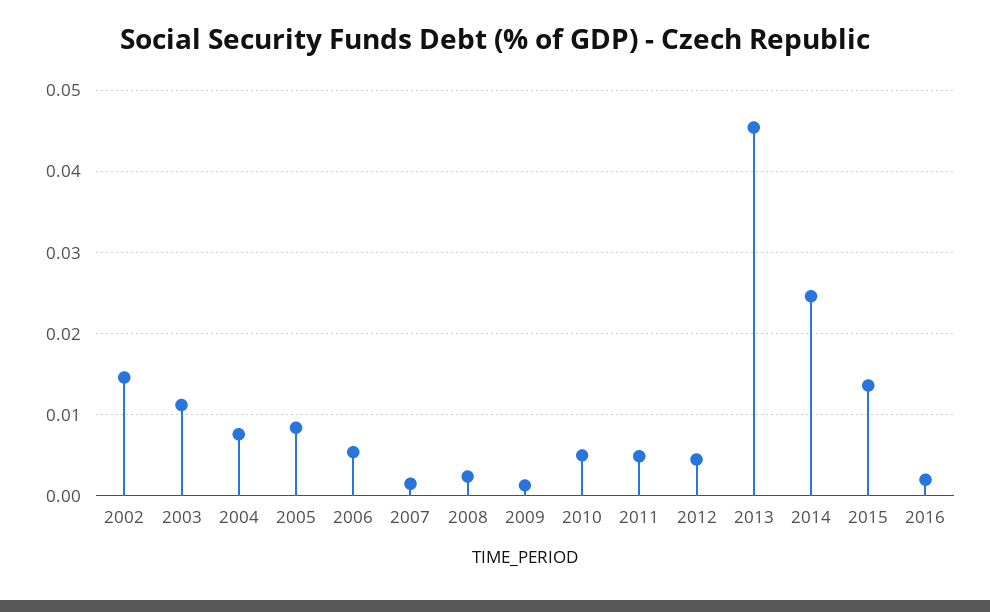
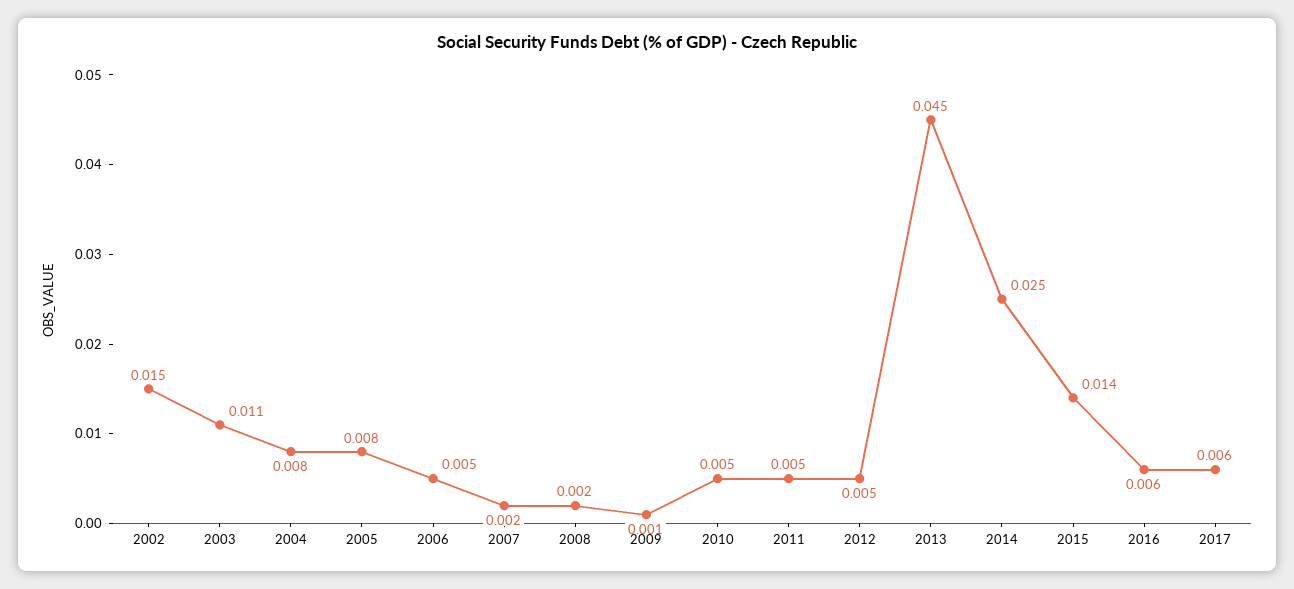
2016: 0.002 -> 0.006
2017: none -> 0.006

